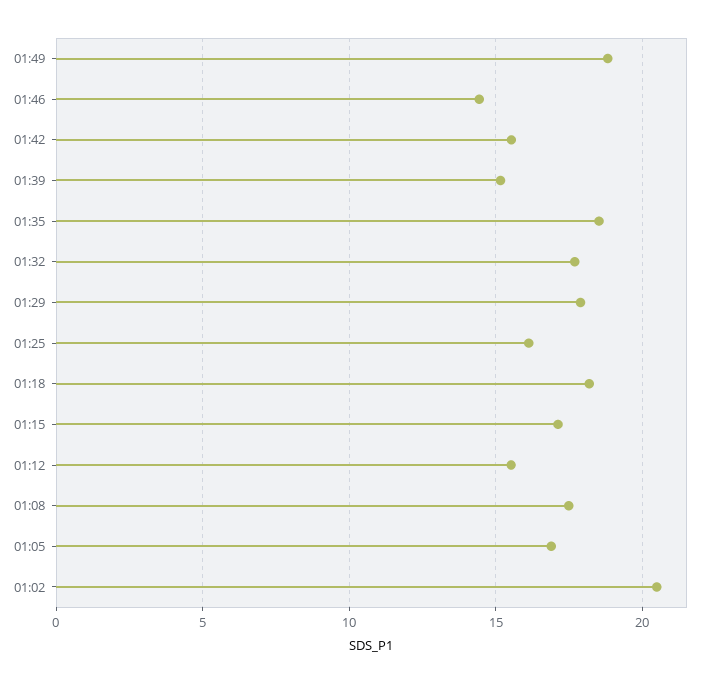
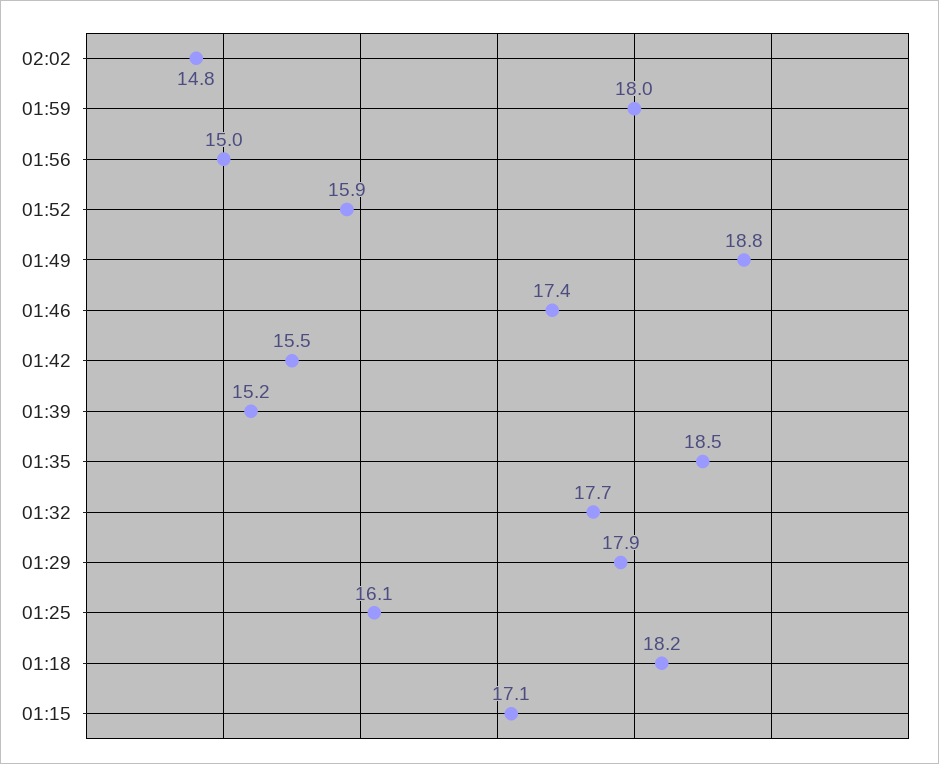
01:46: 14.5 -> 17.4
01:12: 15.5 -> none
01:08: 17.5 -> none
01:05: 17 -> none
01:02: 20.5 -> none
02:02: none -> 14.8
01:59: none -> 18
01:56: none -> 15
01:52: none -> 15.9

